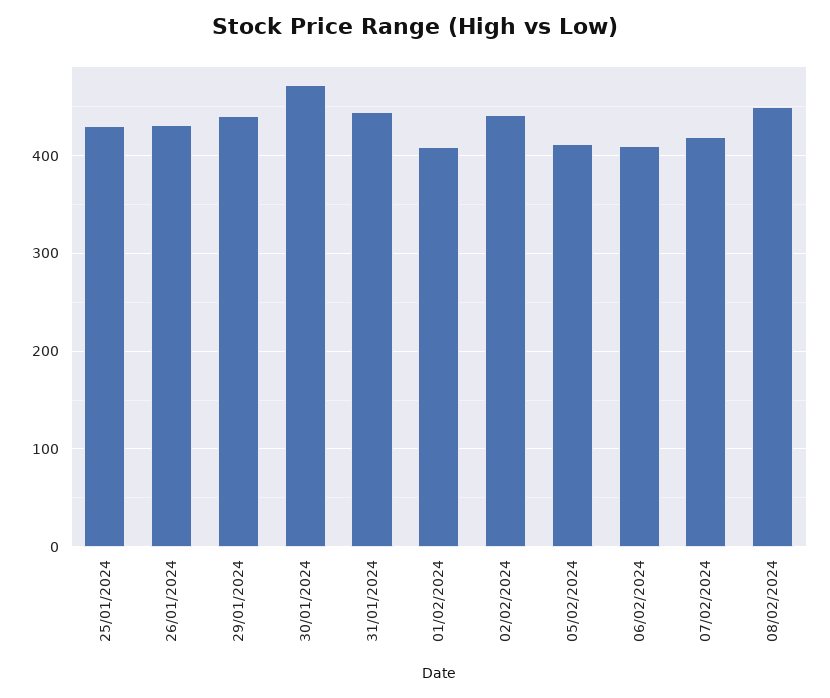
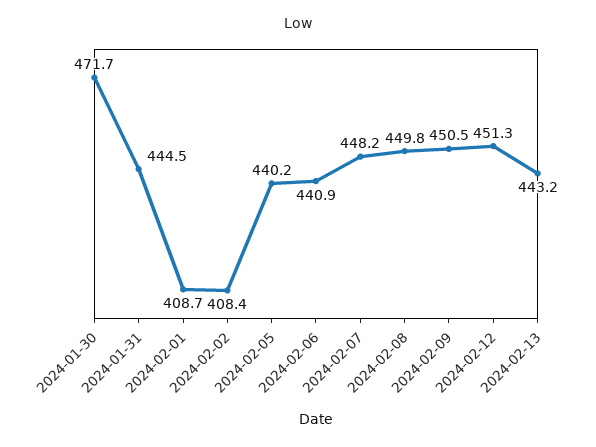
25/01/2024: 430 -> none
26/01/2024: 430 -> none
29/01/2024: 440 -> none
02/02/2024: 440 -> 408.4
05/02/2024: 410 -> 440.2
06/02/2024: 410 -> 440.9
07/02/2024: 420 -> 448.2
2024-02-09: none -> 450.5
2024-02-12: none -> 451.3
2024-02-13: none -> 443.2

